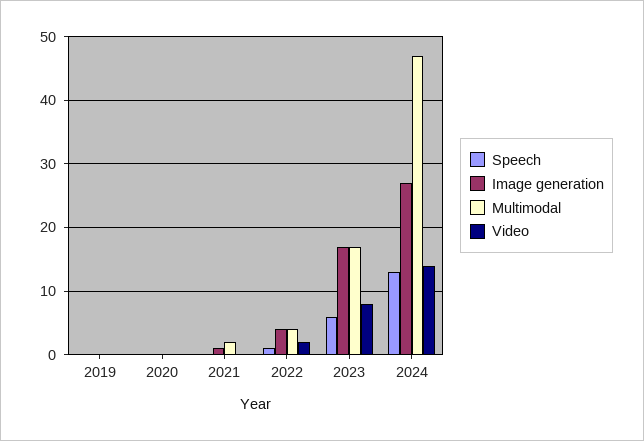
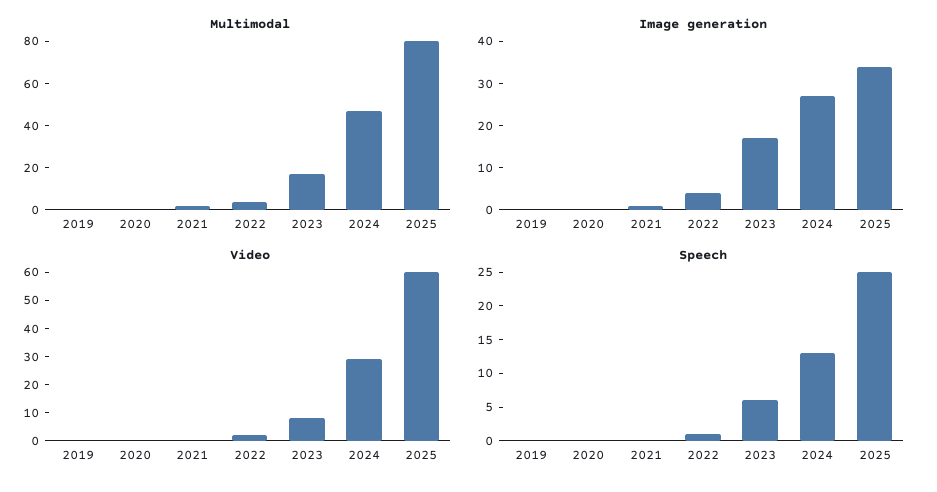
Video, 2024: 14 -> 30
Multimodal, 2025: none -> 80
Image generation, 2025: none -> 35
Video, 2025: none -> 60
Speech, 2025: none -> 25

